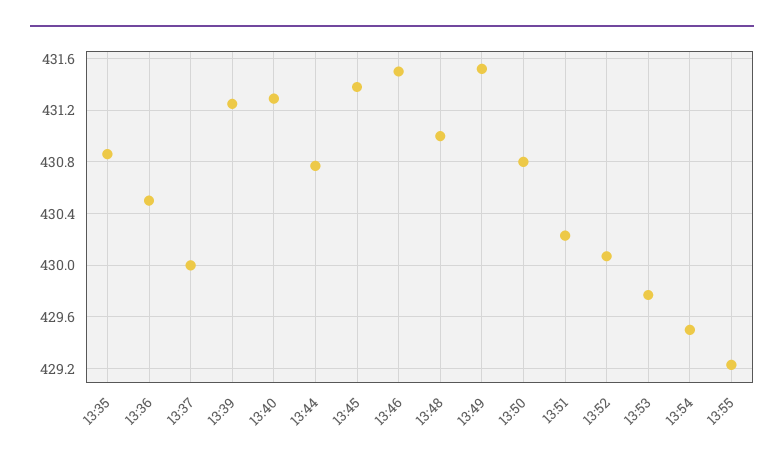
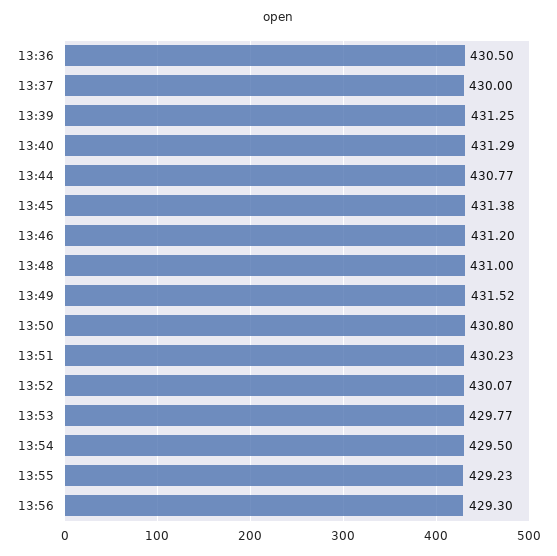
13:35: 430.85 -> none
13:46: 431.5 -> 431.2
13:56: none -> 429.3

